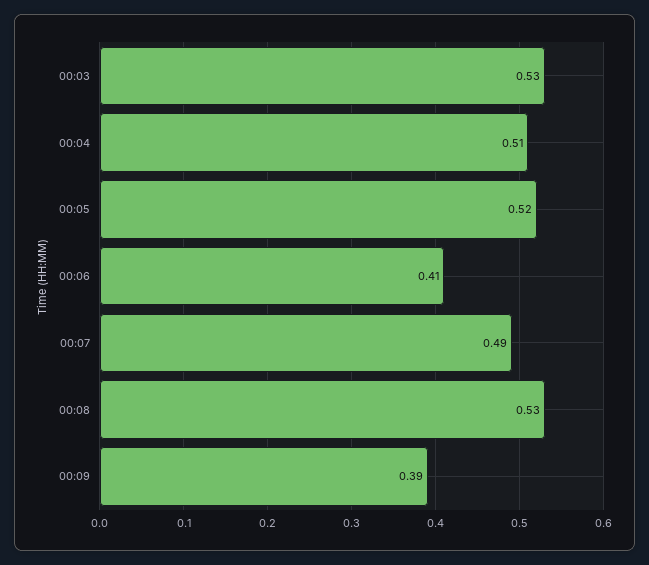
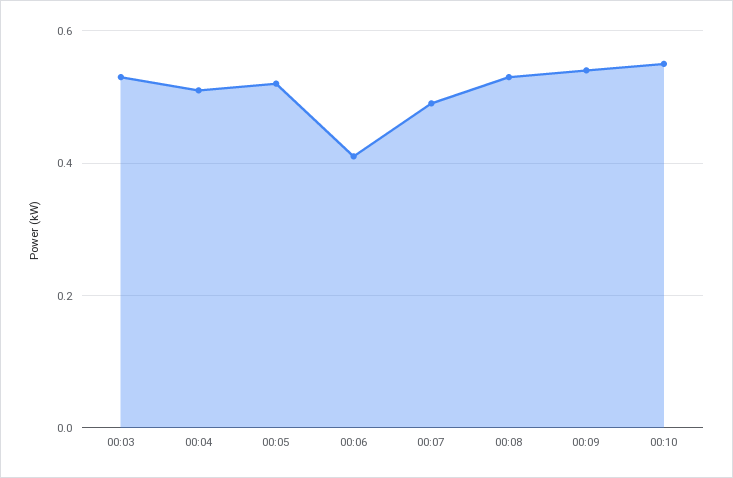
00:09: 0.39 -> 0.55
00:10: none -> 0.55

